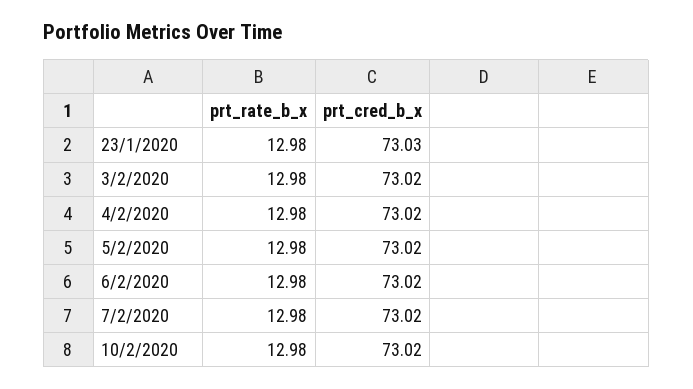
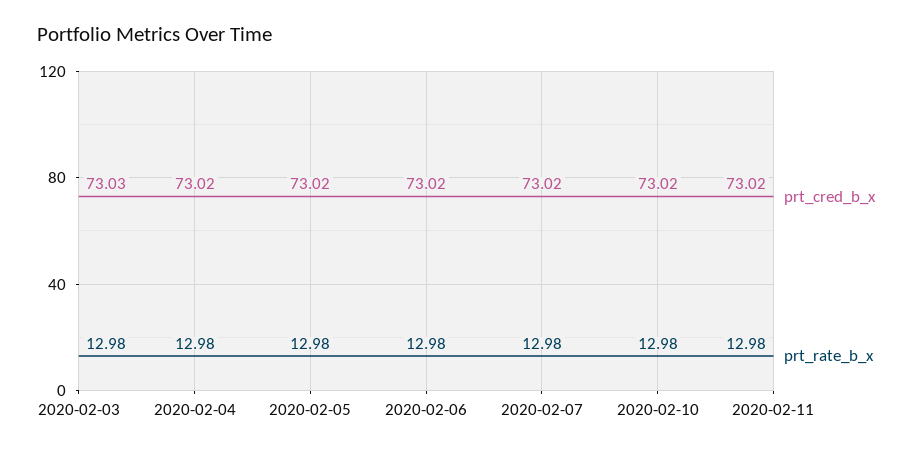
prt_rate_b_x, 23/1/2020: 12.98 -> none
prt_cred_b_x, 23/1/2020: 73.03 -> none
prt_cred_b_x, 3/2/2020: 73.02 -> 73.03
prt_cred_b_x, 2020-02-11: none -> 73.02
prt_rate_b_x, 2020-02-11: none -> 12.98

